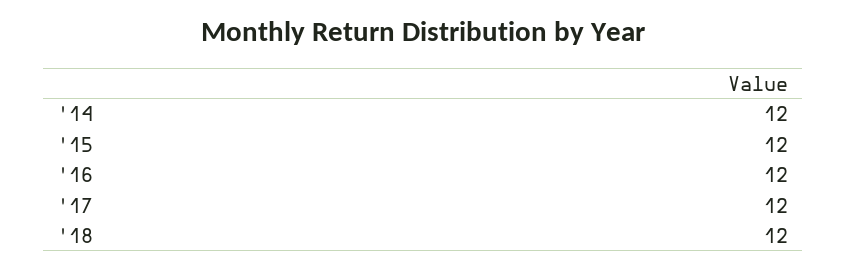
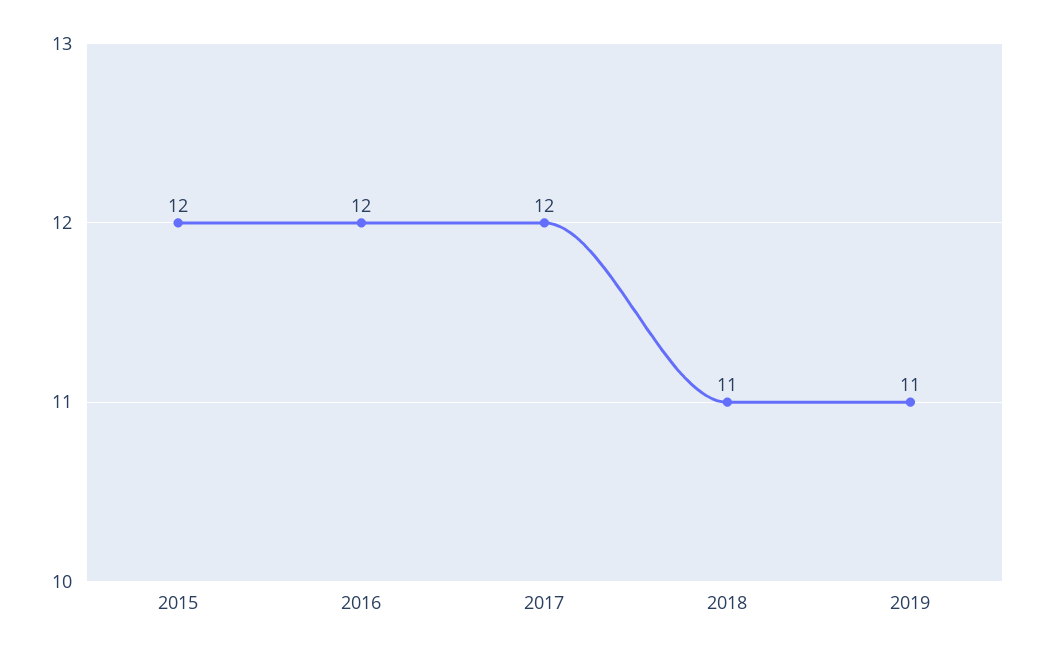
'14: 12 -> none
'18: 12 -> 11
2019: none -> 11

